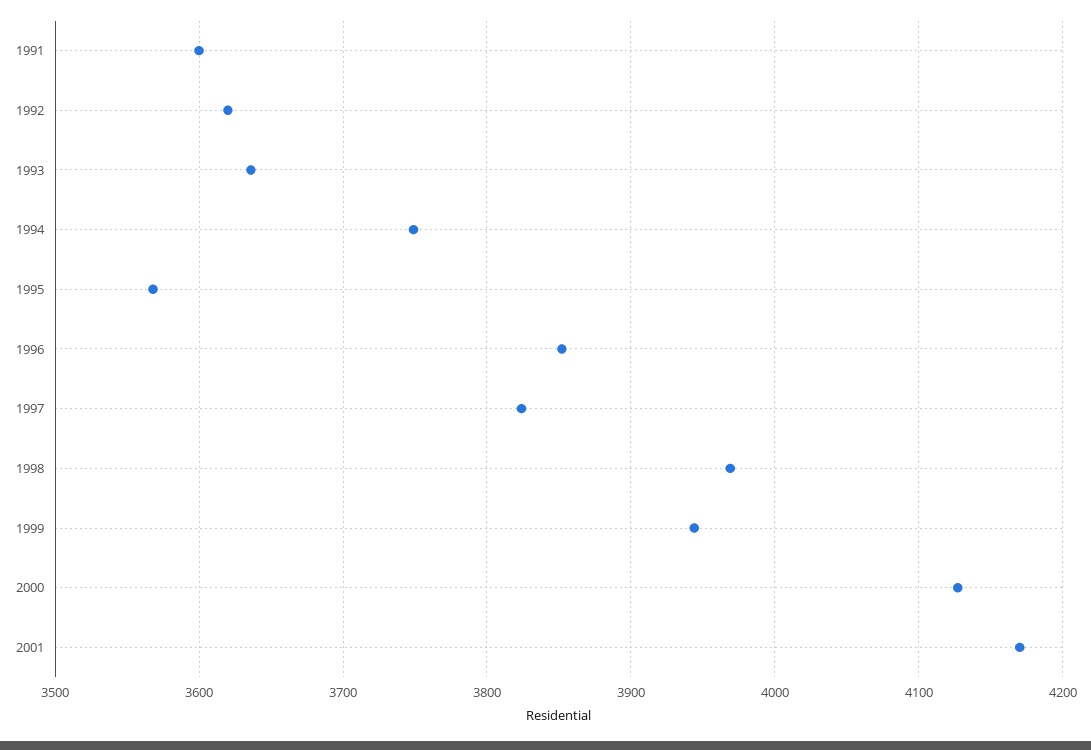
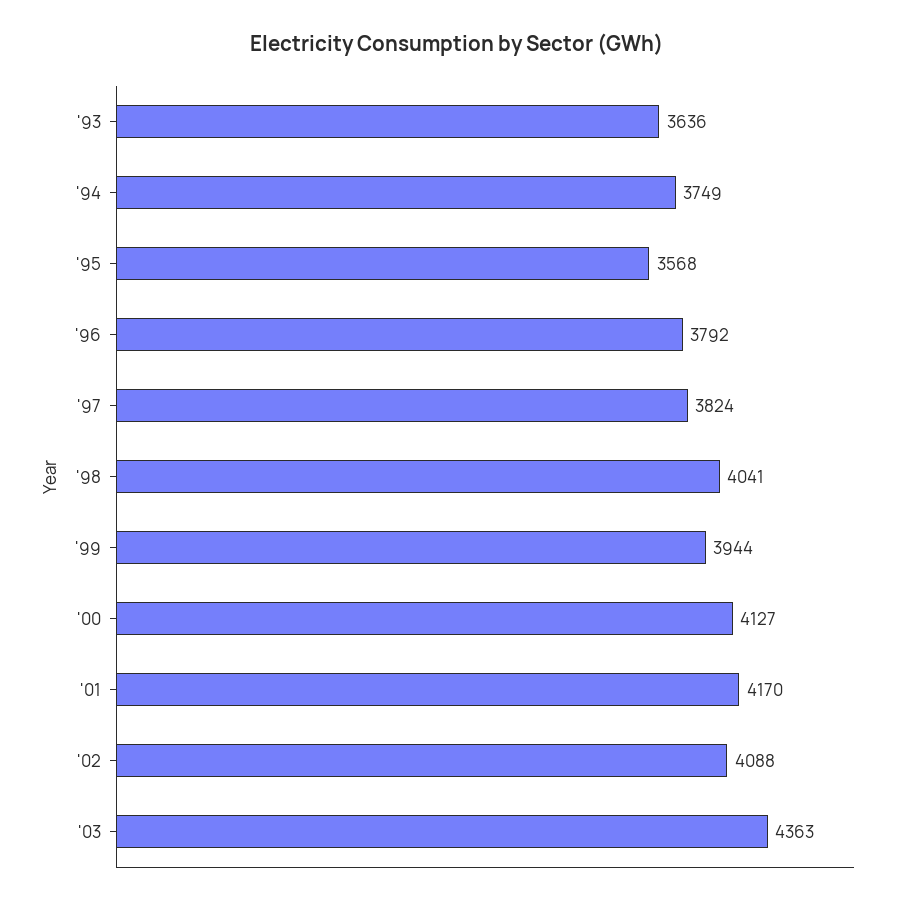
1991: 3600 -> none
1992: 3620 -> none
1996: 3850 -> 3792
1998: 3970 -> 4041
'02: none -> 4088
'03: none -> 4363

